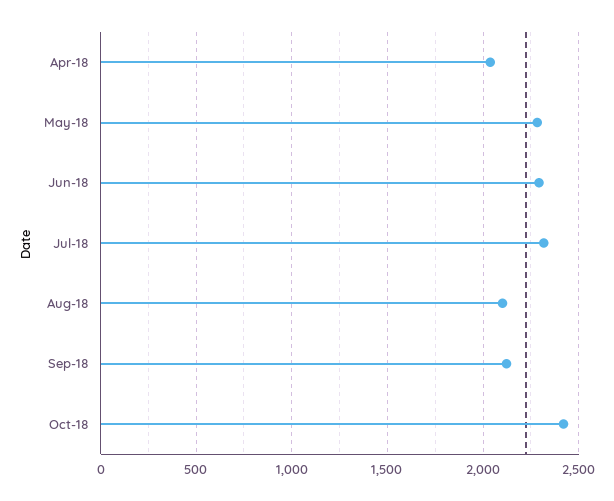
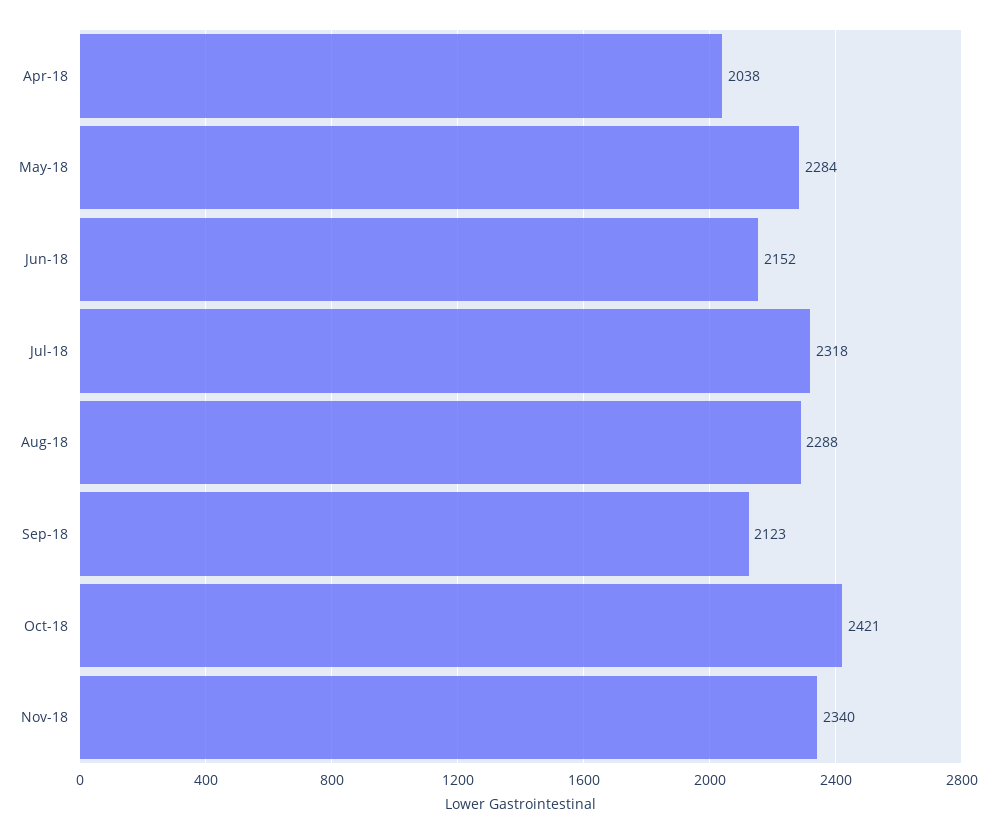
Jun-18: 2300 -> 2152
Aug-18: 2100 -> 2288
Nov-18: none -> 2340

